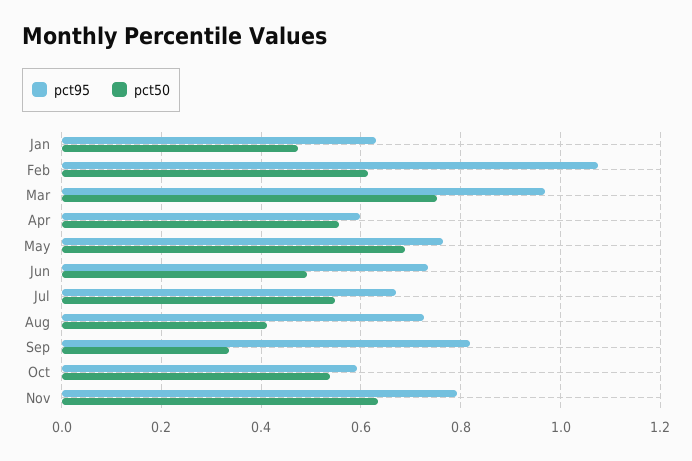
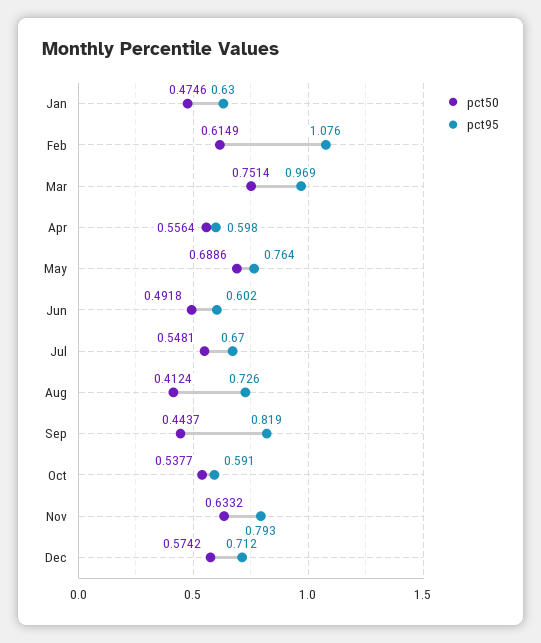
pct95, Jun: 0.74 -> 0.602
pct50, Sep: 0.34 -> 0.4437
pct50, Dec: none -> 0.5742
pct95, Dec: none -> 0.712

